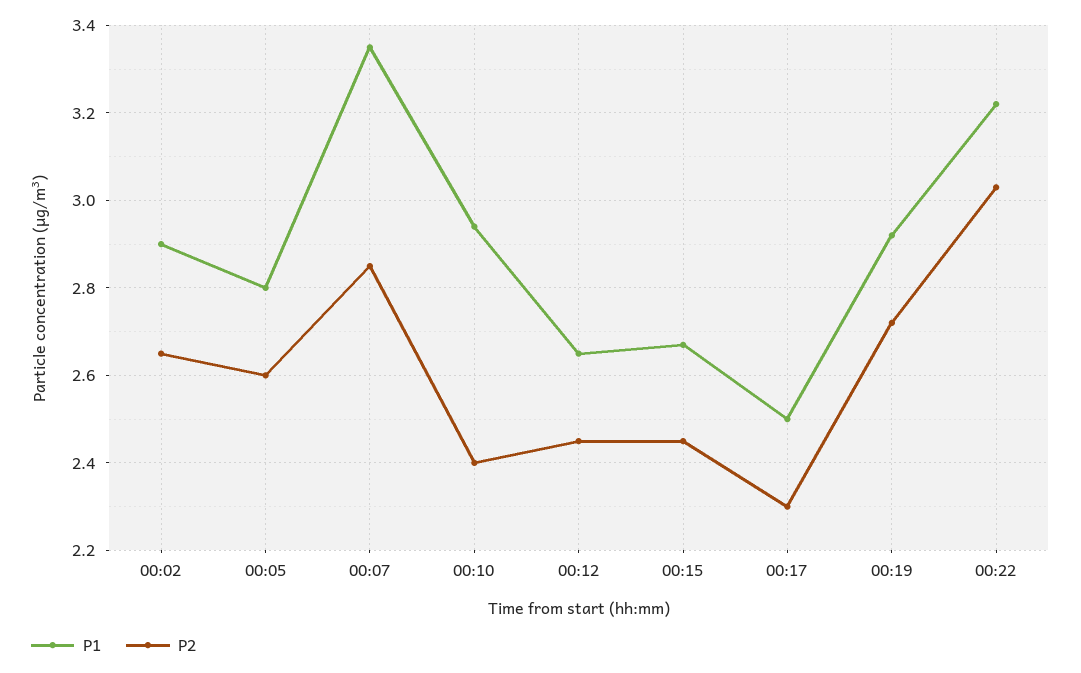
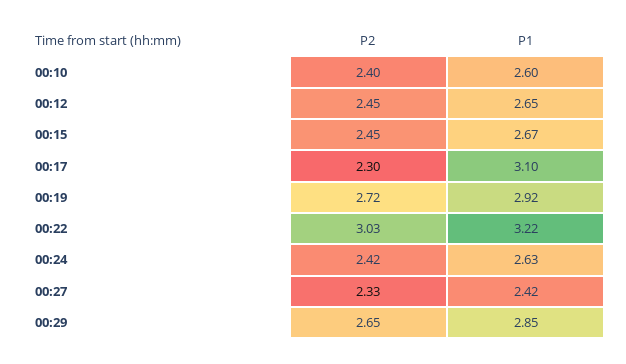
P1, 00:02: 2.9 -> none
P2, 00:02: 2.65 -> none
P1, 00:05: 2.8 -> none
P2, 00:05: 2.6 -> none
P1, 00:07: 3.35 -> none
P2, 00:07: 2.85 -> none
P1, 00:10: 2.95 -> 2.6
P1, 00:17: 2.5 -> 3.1
P2, 00:24: none -> 2.42
P1, 00:24: none -> 2.63
P2, 00:27: none -> 2.33
P1, 00:27: none -> 2.42
P2, 00:29: none -> 2.65
P1, 00:29: none -> 2.85

